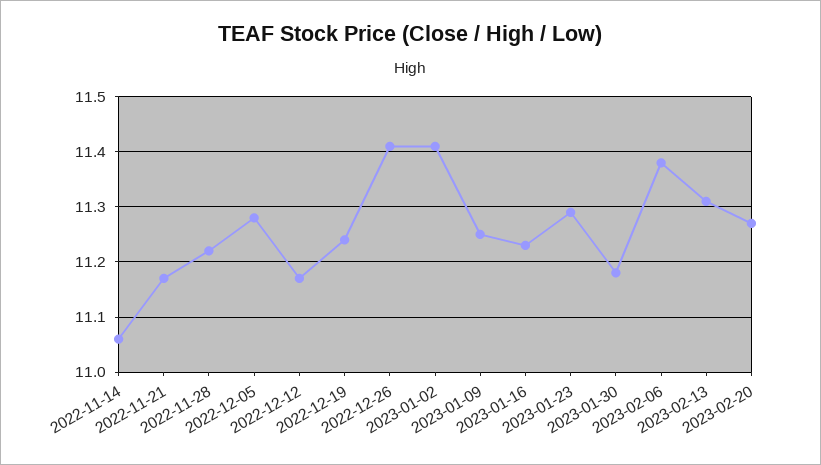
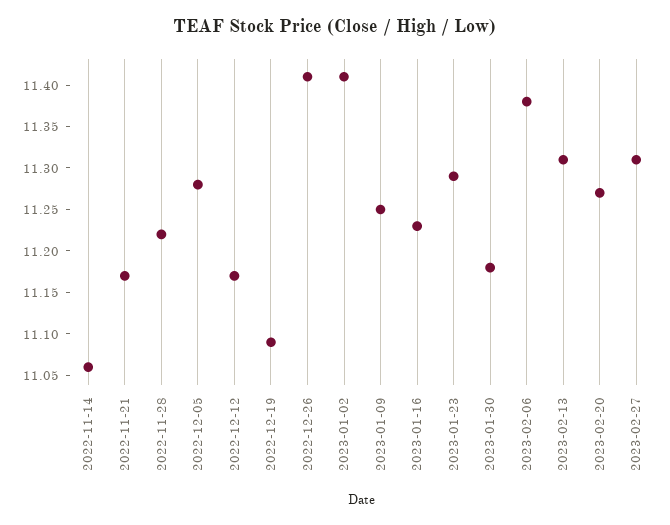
2022-12-19: 11.25 -> 11.09
2023-02-27: none -> 11.31

